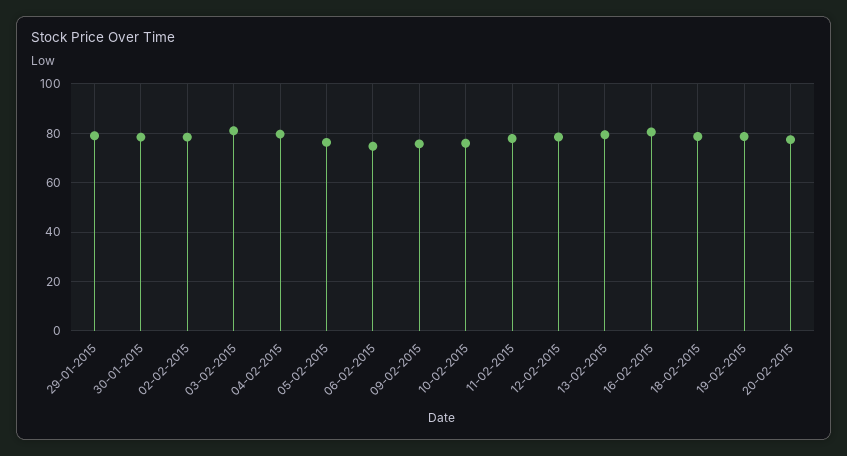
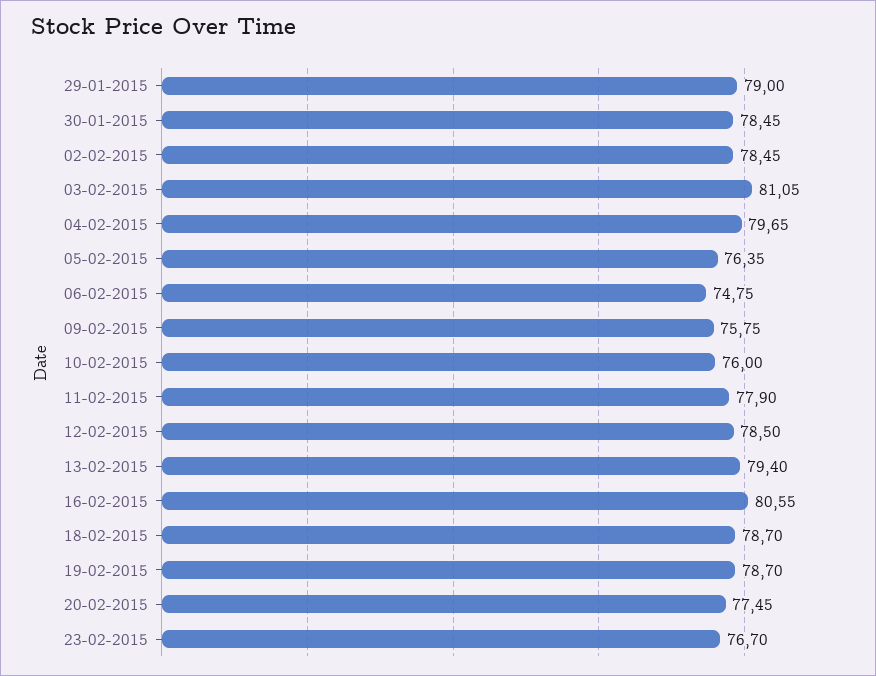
23-02-2015: none -> 76.7

